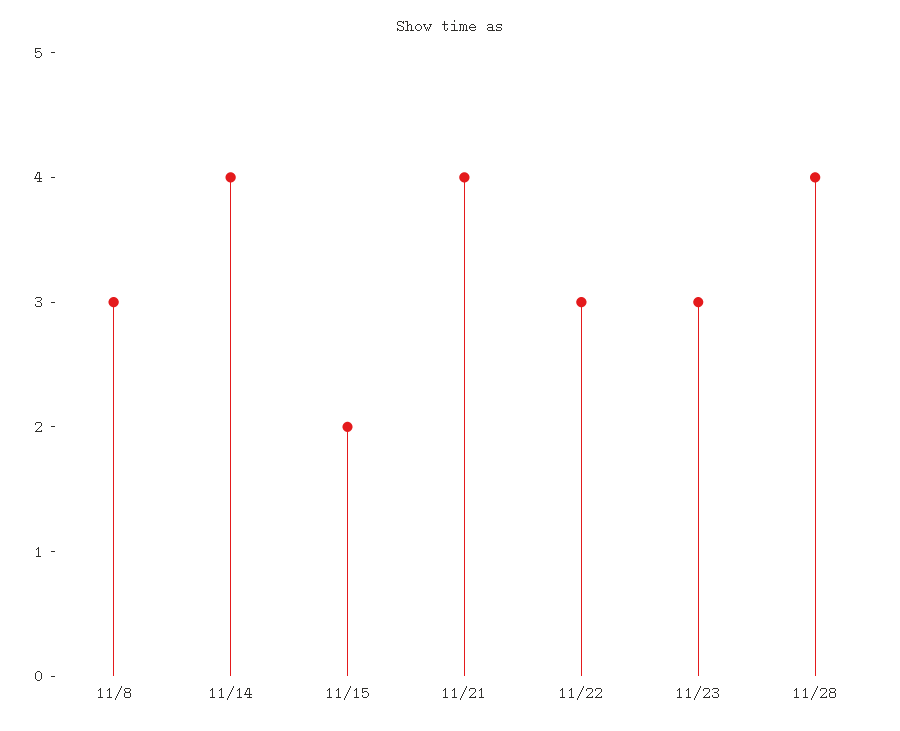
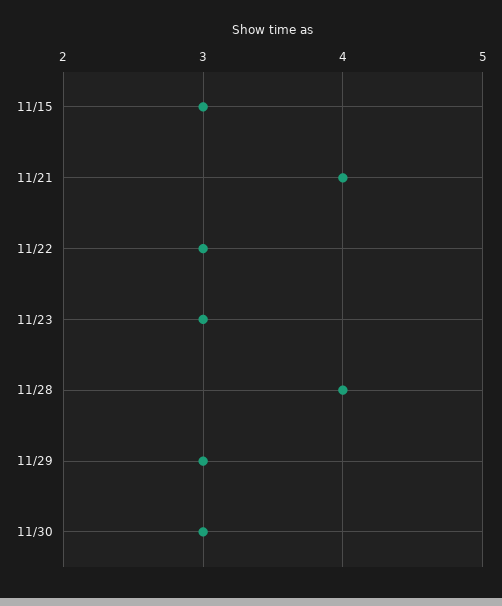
11/8: 3 -> none
11/14: 4 -> none
11/15: 2 -> 3
11/29: none -> 3
11/30: none -> 3

